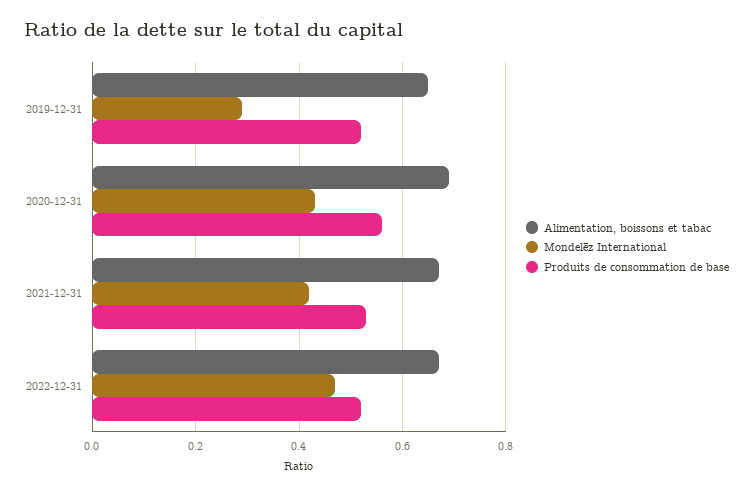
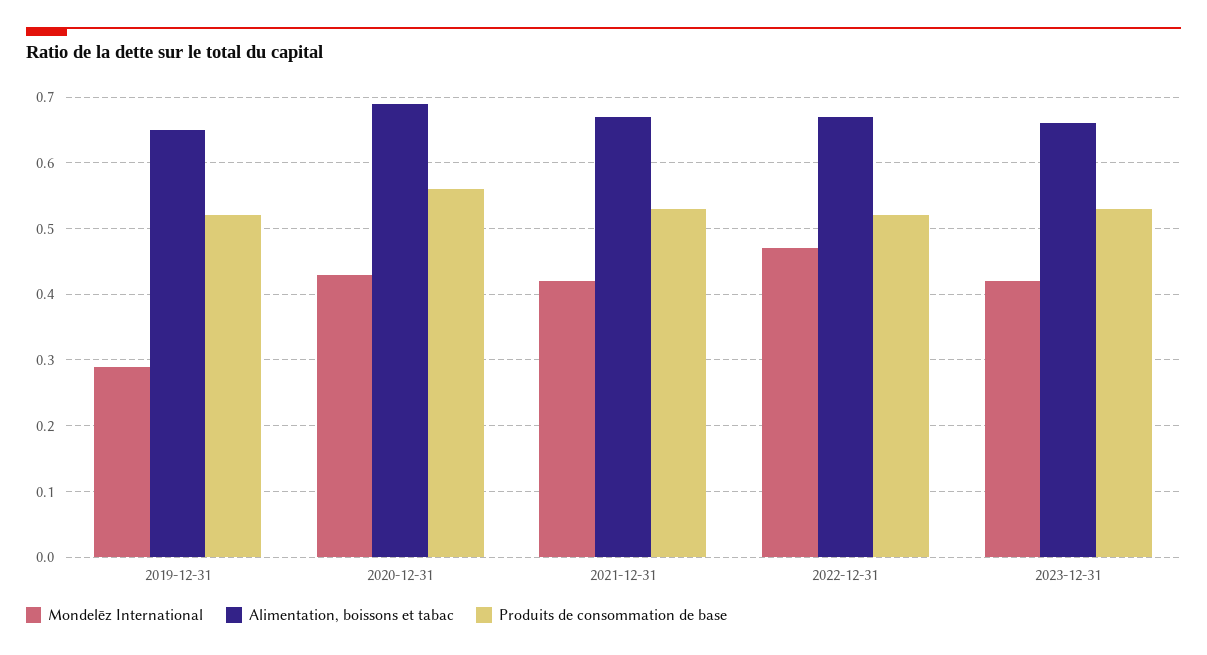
Mondelēz International, 2023-12-31: none -> 0.42
Alimentation, boissons et tabac, 2023-12-31: none -> 0.66
Produits de consommation de base, 2023-12-31: none -> 0.53

